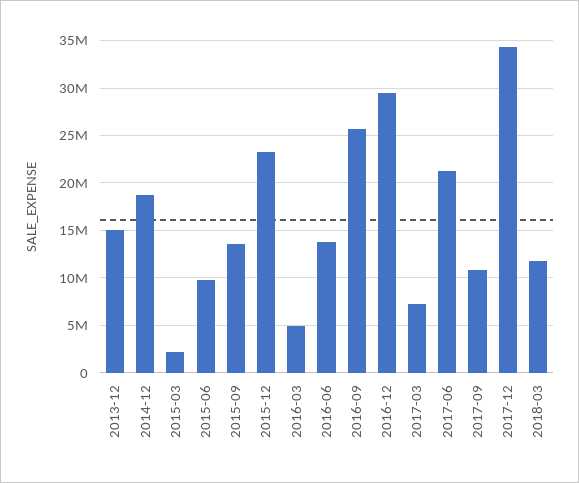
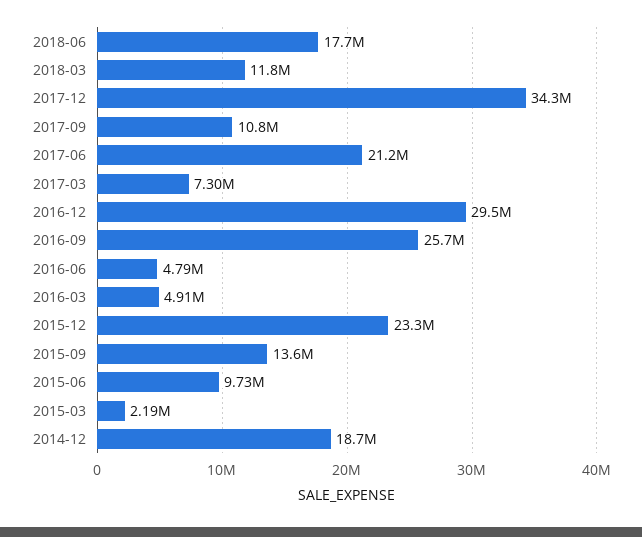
2013-12: 15000000 -> none
2016-06: 14000000 -> 4790000
2018-06: none -> 17700000

